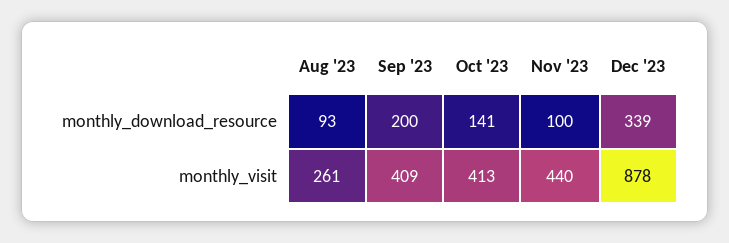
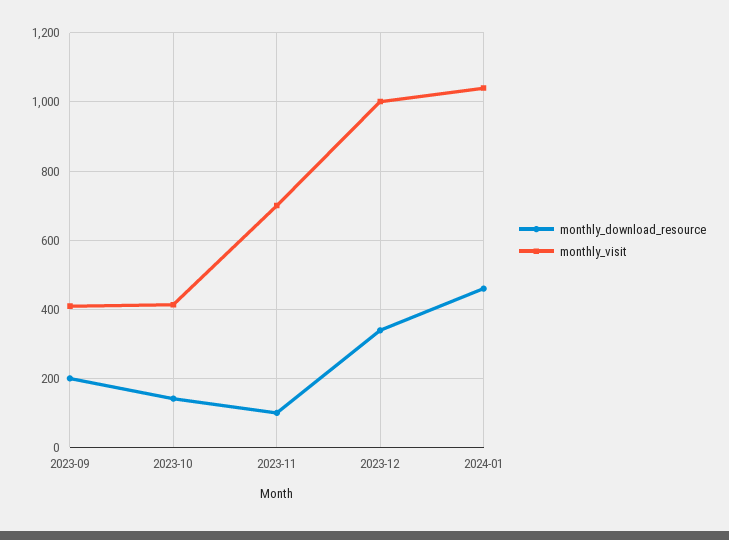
monthly_download_resource, Aug '23: 93 -> none
monthly_visit, Aug '23: 261 -> none
monthly_visit, Nov '23: 440 -> 700
monthly_visit, Dec '23: 878 -> 1000
monthly_download_resource, 2024-01: none -> 460
monthly_visit, 2024-01: none -> 1040

